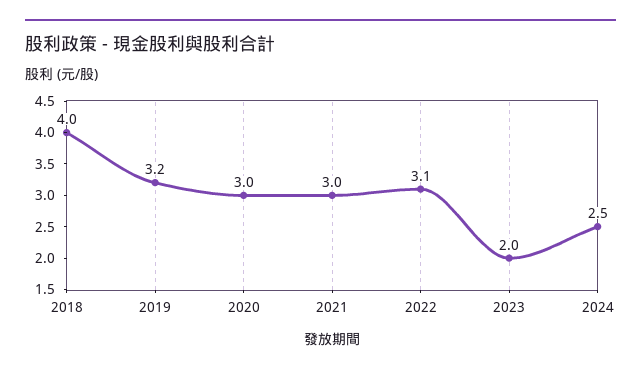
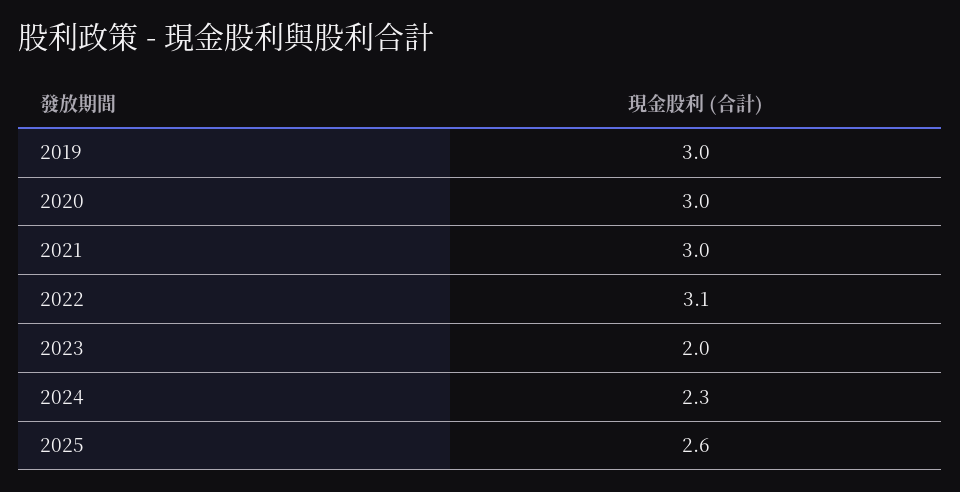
2018: 4 -> none
2019: 3.2 -> 3
2024: 2.5 -> 2.3
2025: none -> 2.6

